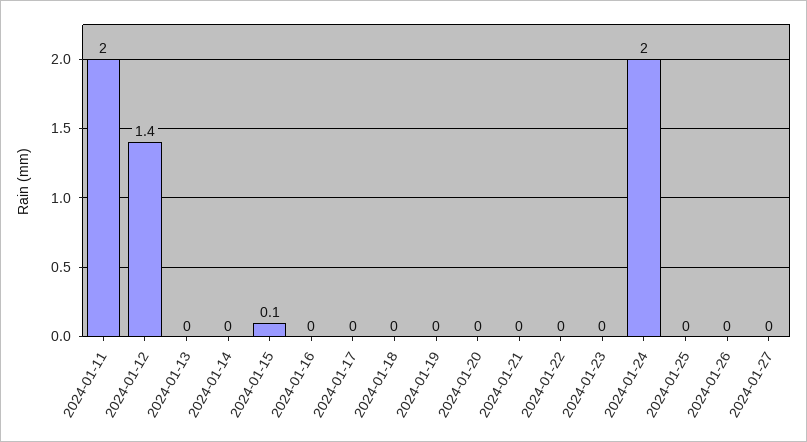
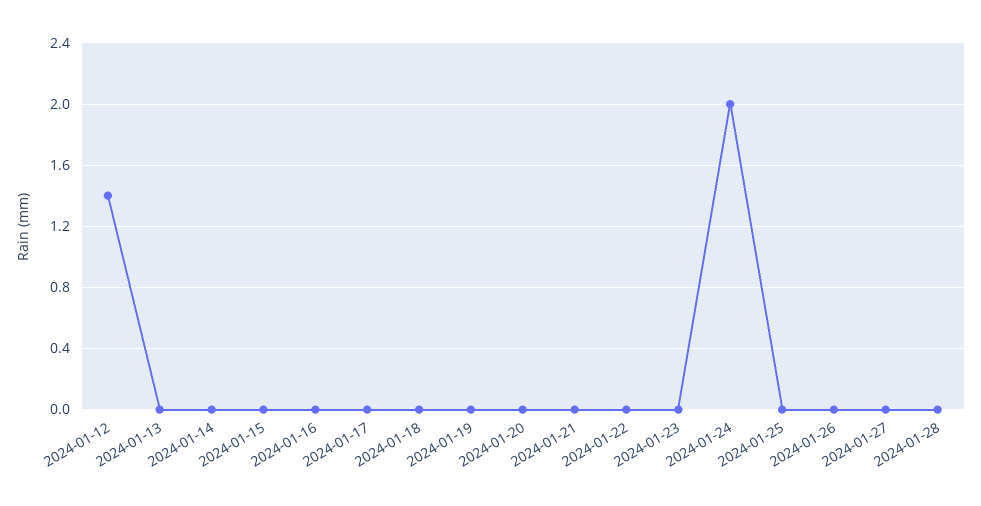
2024-01-11: 2 -> none
2024-01-15: 0.1 -> 0
2024-01-28: none -> 0

